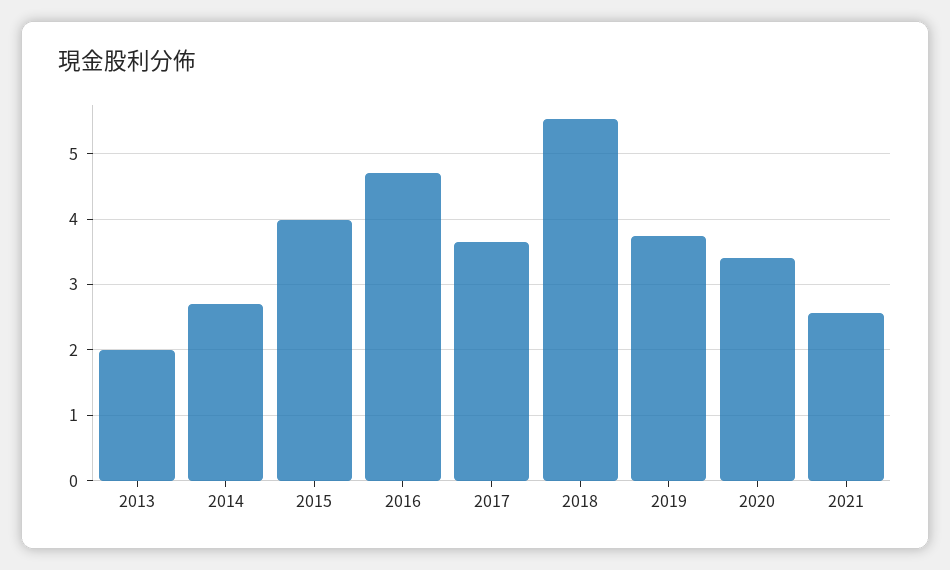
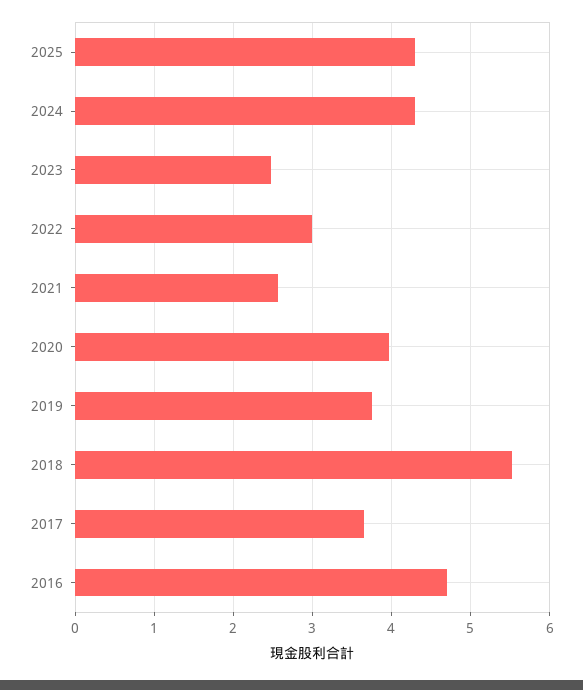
2013: 2 -> none
2014: 2.7 -> none
2015: 4 -> none
2020: 3.4 -> 4
2025: none -> 4.3
2024: none -> 4.3
2023: none -> 2.5
2022: none -> 3

